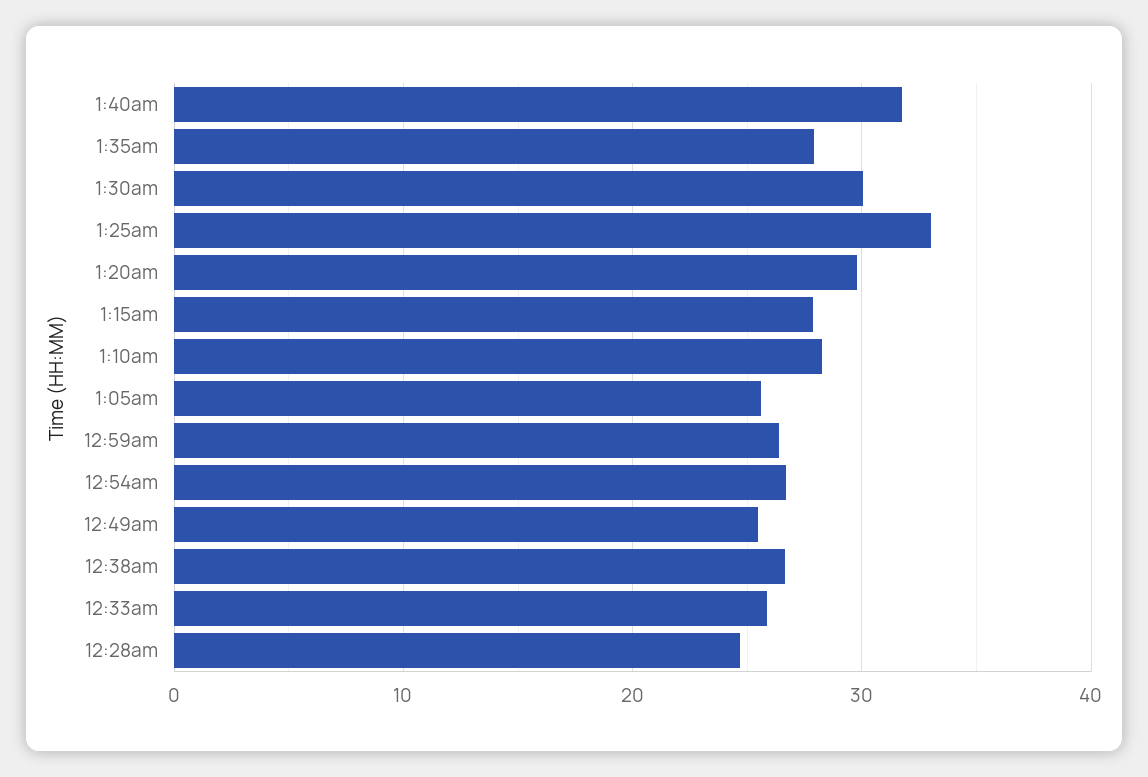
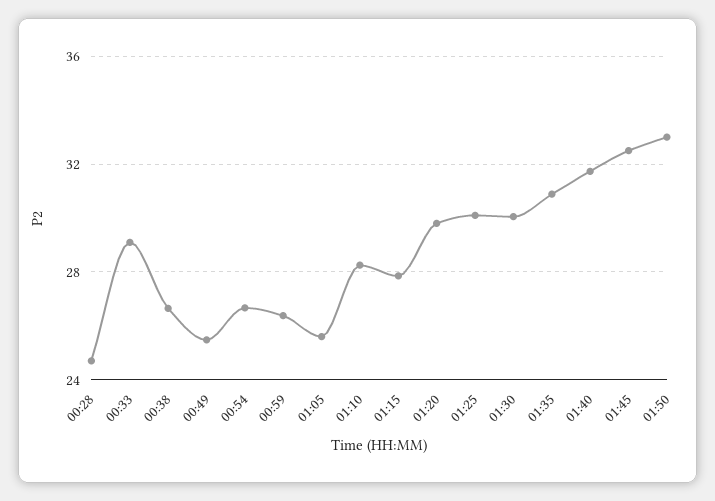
1:35am: 28 -> 31
1:25am: 33 -> 30
12:33am: 26 -> 29
01:45: none -> 32.5
01:50: none -> 33

